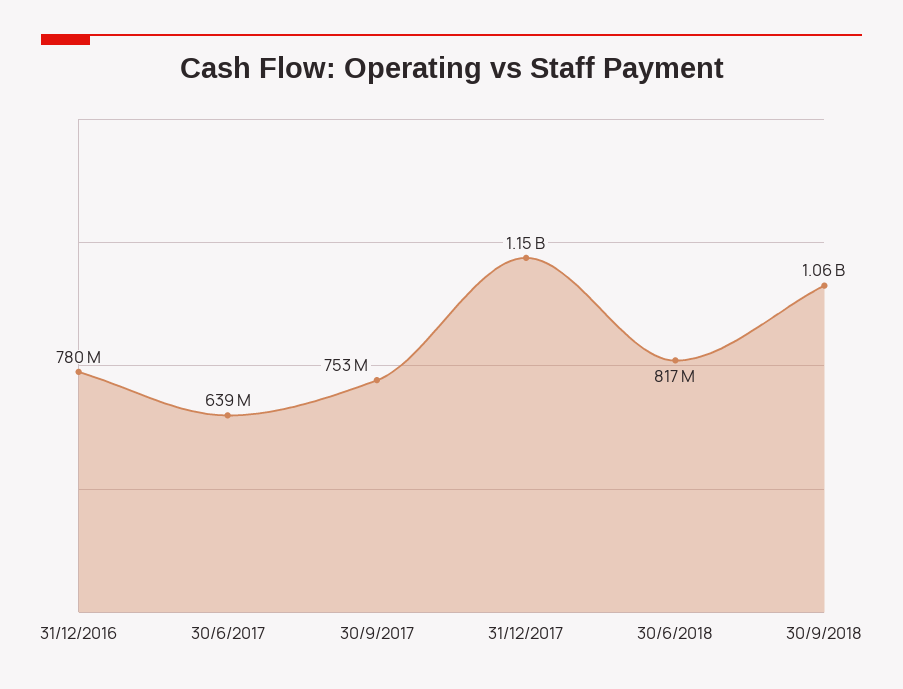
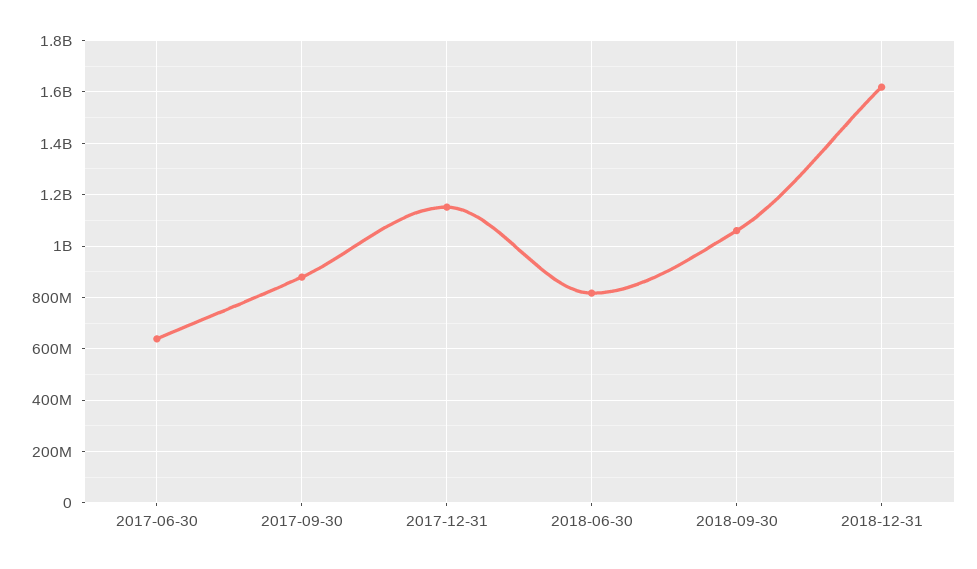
31/12/2016: 780000000 -> none
30/9/2017: 753000000 -> 875000000
2018-12-31: none -> 1625000000

